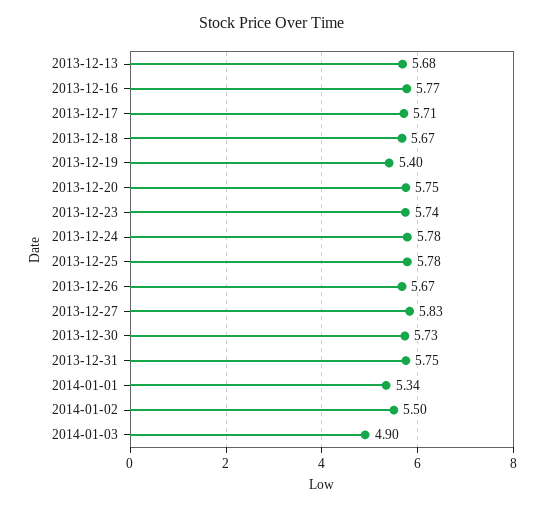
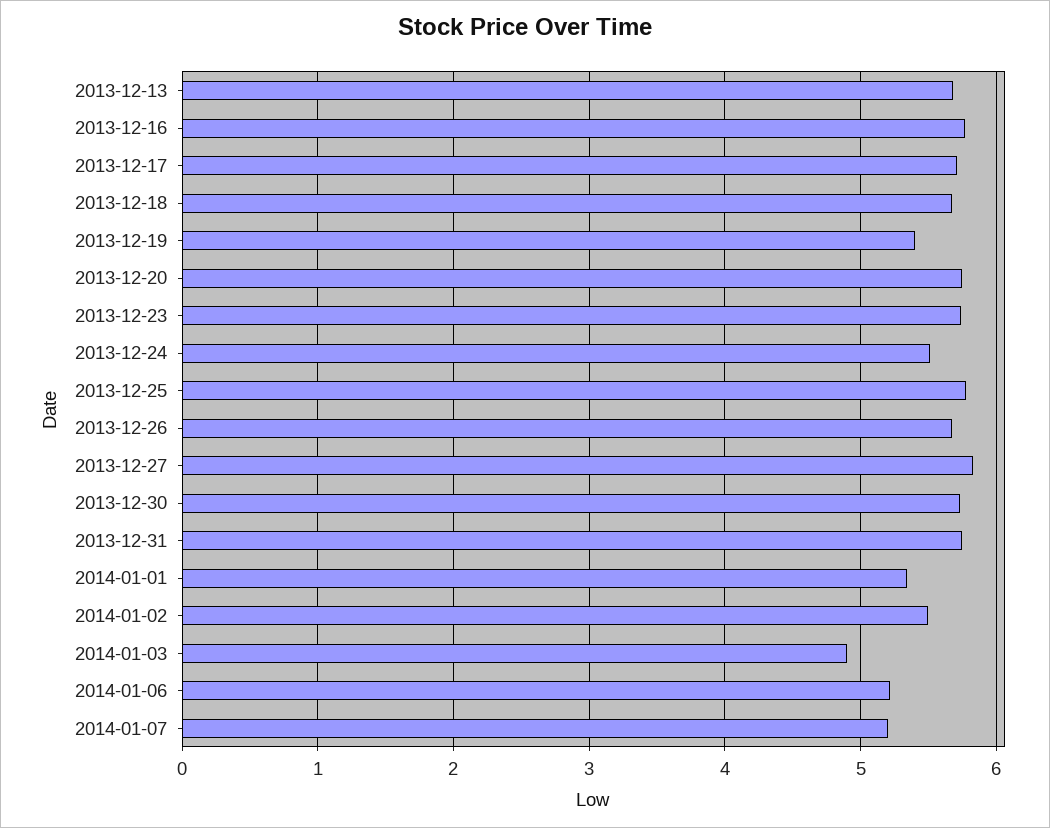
2013-12-24: 5.78 -> 5.5
2014-01-06: none -> 5.2
2014-01-07: none -> 5.2

